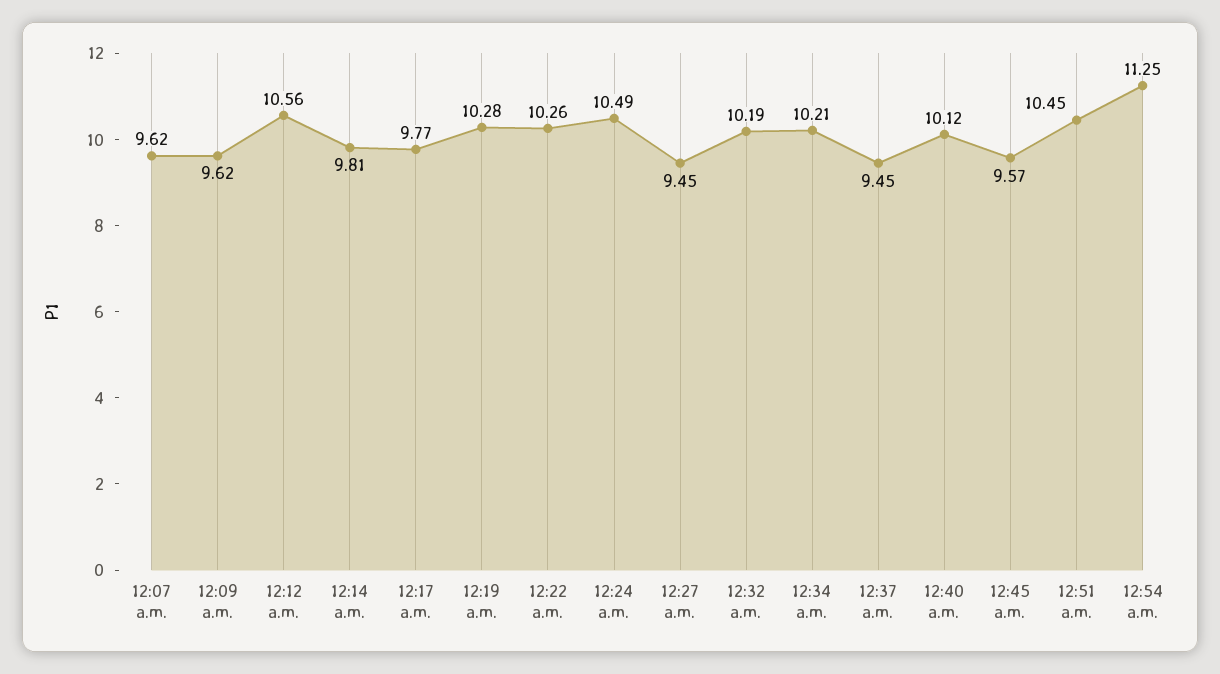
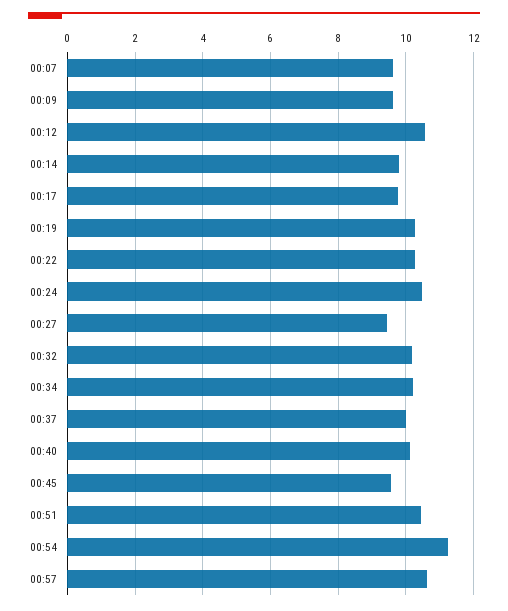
12:37 a.m.: 9.45 -> 10
00:57: none -> 10.6

